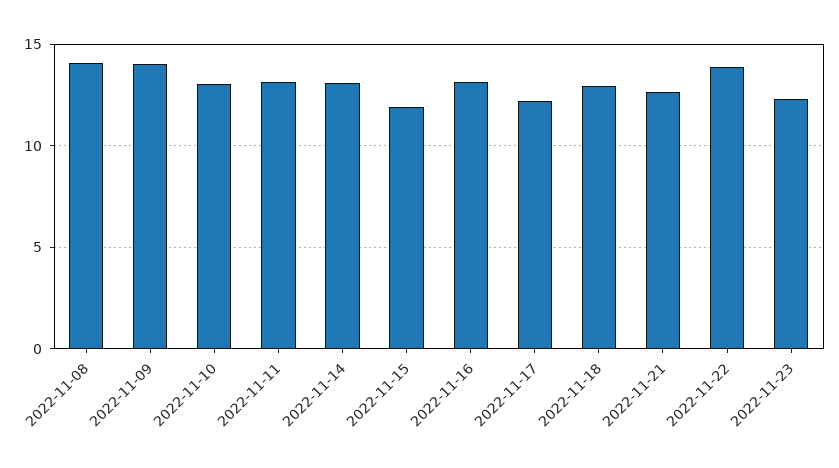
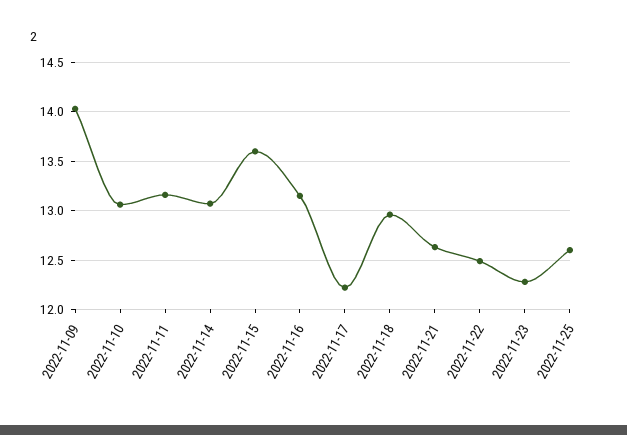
2022-11-08: 14 -> none
2022-11-15: 12 -> 13.6
2022-11-22: 14 -> 12.5
2022-11-25: none -> 12.6

